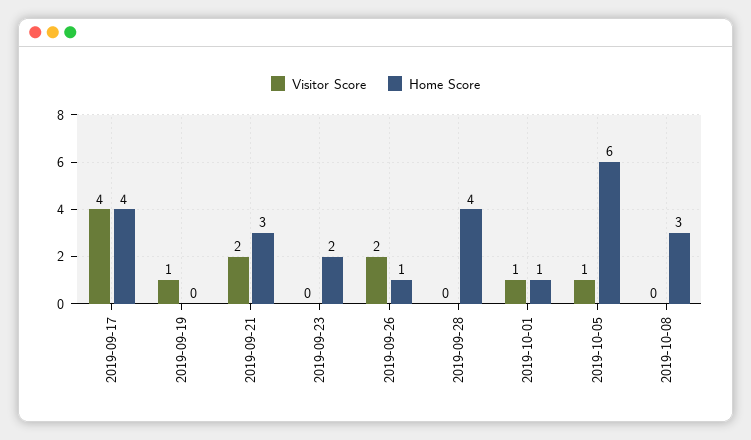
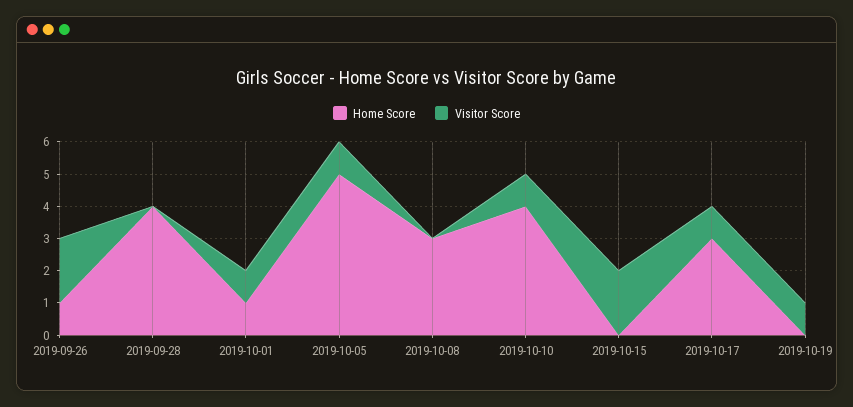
Visitor Score, 2019-09-17: 4 -> none
Home Score, 2019-09-17: 4 -> none
Visitor Score, 2019-09-19: 1 -> none
Home Score, 2019-09-19: 0 -> none
Visitor Score, 2019-09-21: 2 -> none
Home Score, 2019-09-21: 3 -> none
Visitor Score, 2019-09-23: 0 -> none
Home Score, 2019-09-23: 2 -> none
Home Score, 2019-10-05: 6 -> 5
Home Score, 2019-10-10: none -> 4
Visitor Score, 2019-10-10: none -> 1
Home Score, 2019-10-15: none -> 0
Visitor Score, 2019-10-15: none -> 2
Home Score, 2019-10-17: none -> 3
Visitor Score, 2019-10-17: none -> 1
Home Score, 2019-10-19: none -> 0
Visitor Score, 2019-10-19: none -> 1

